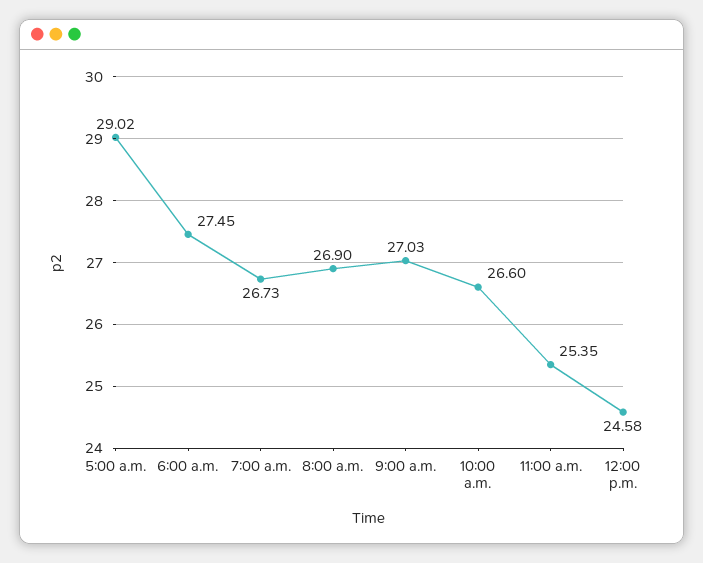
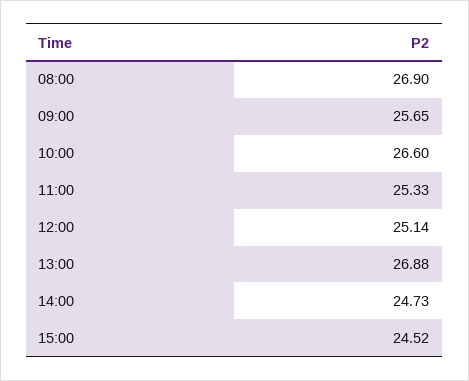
5:00 a.m.: 29.02 -> none
6:00 a.m.: 27.45 -> none
7:00 a.m.: 26.73 -> none
9:00 a.m.: 27.03 -> 25.65
11:00 a.m.: 25.35 -> 25.33
12:00 p.m.: 24.58 -> 25.14
13:00: none -> 26.88
14:00: none -> 24.73
15:00: none -> 24.52

